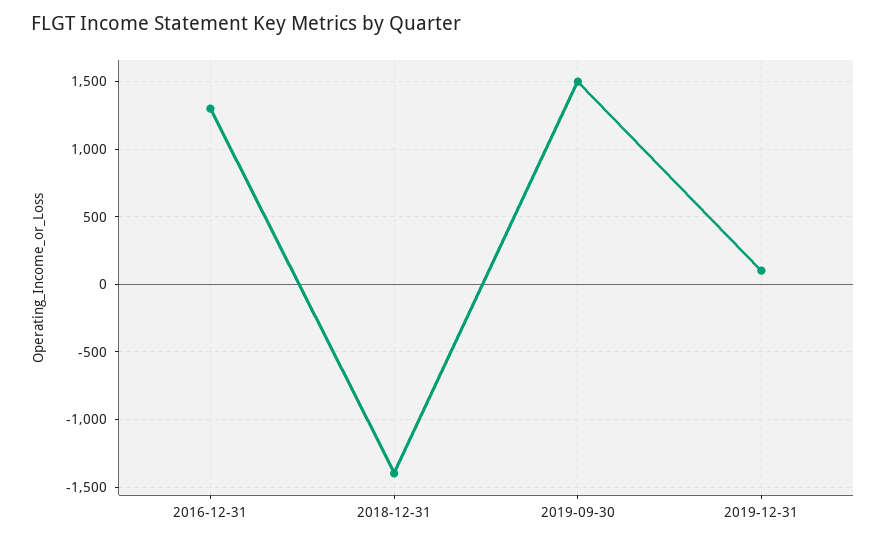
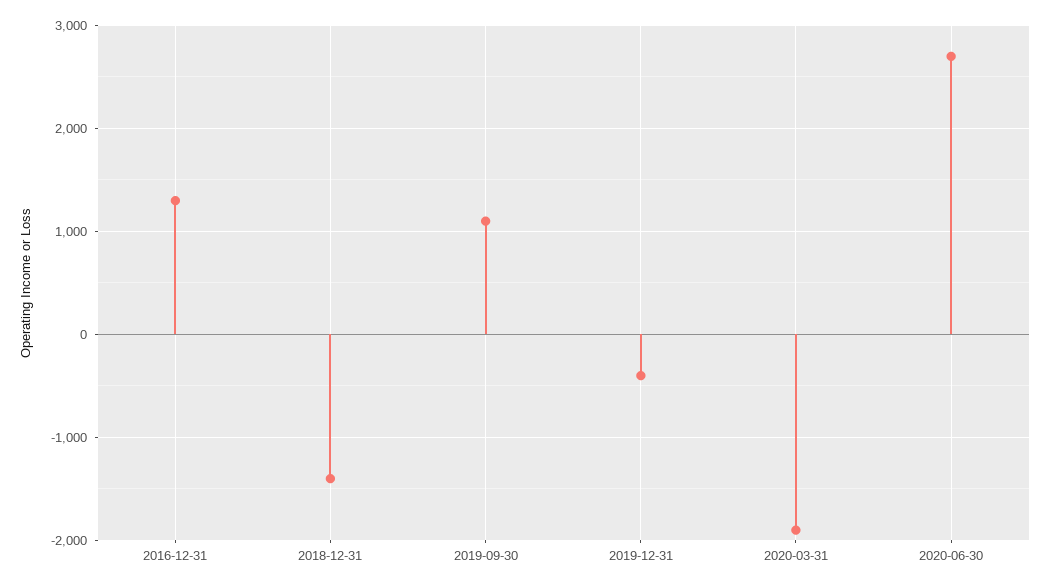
2019-09-30: 1500 -> 1100
2019-12-31: 100 -> -400
2020-03-31: none -> -1900
2020-06-30: none -> 2700

